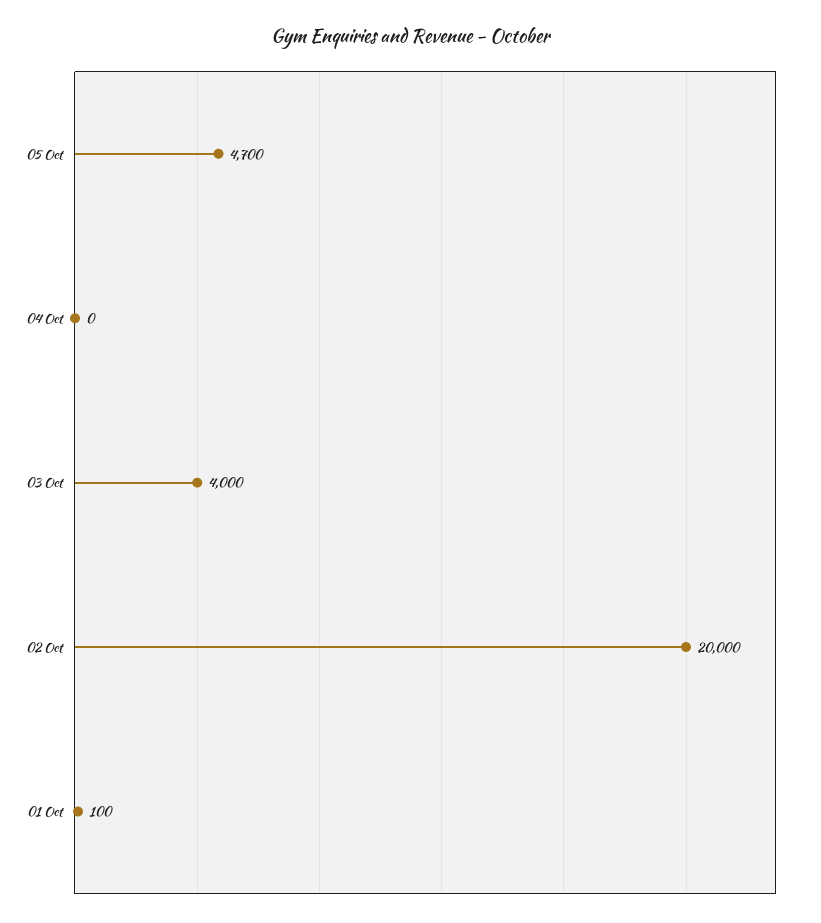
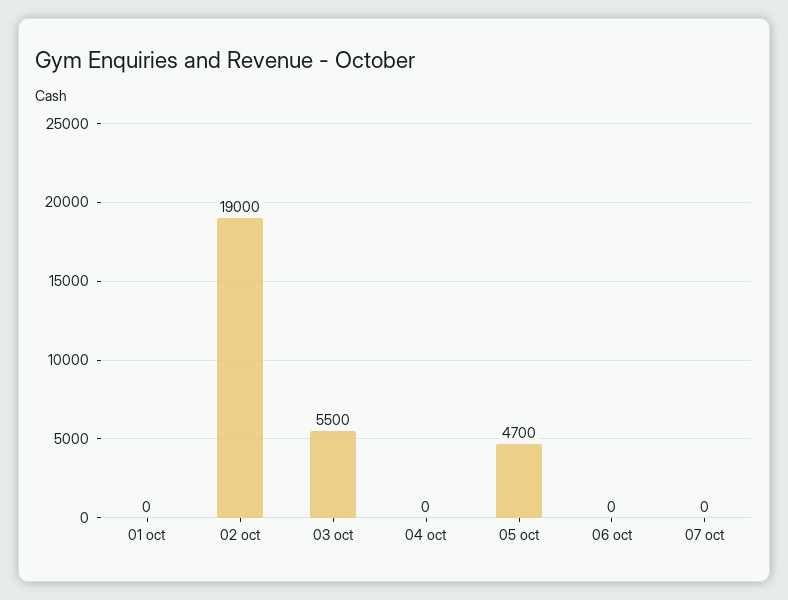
03 Oct: 4000 -> 5500
02 Oct: 20000 -> 19000
01 Oct: 100 -> 0
06 oct: none -> 0
07 oct: none -> 0

